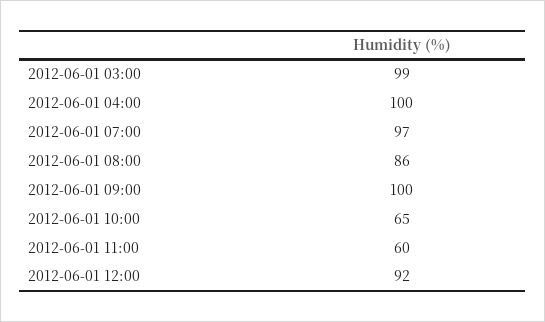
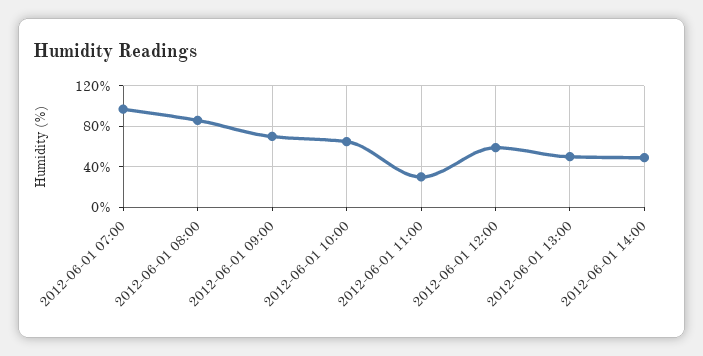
2012-06-01 03:00: 99 -> none
2012-06-01 04:00: 100 -> none
2012-06-01 09:00: 100 -> 70
2012-06-01 11:00: 60 -> 30
2012-06-01 12:00: 92 -> 60
2012-06-01 13:00: none -> 50
2012-06-01 14:00: none -> 50

